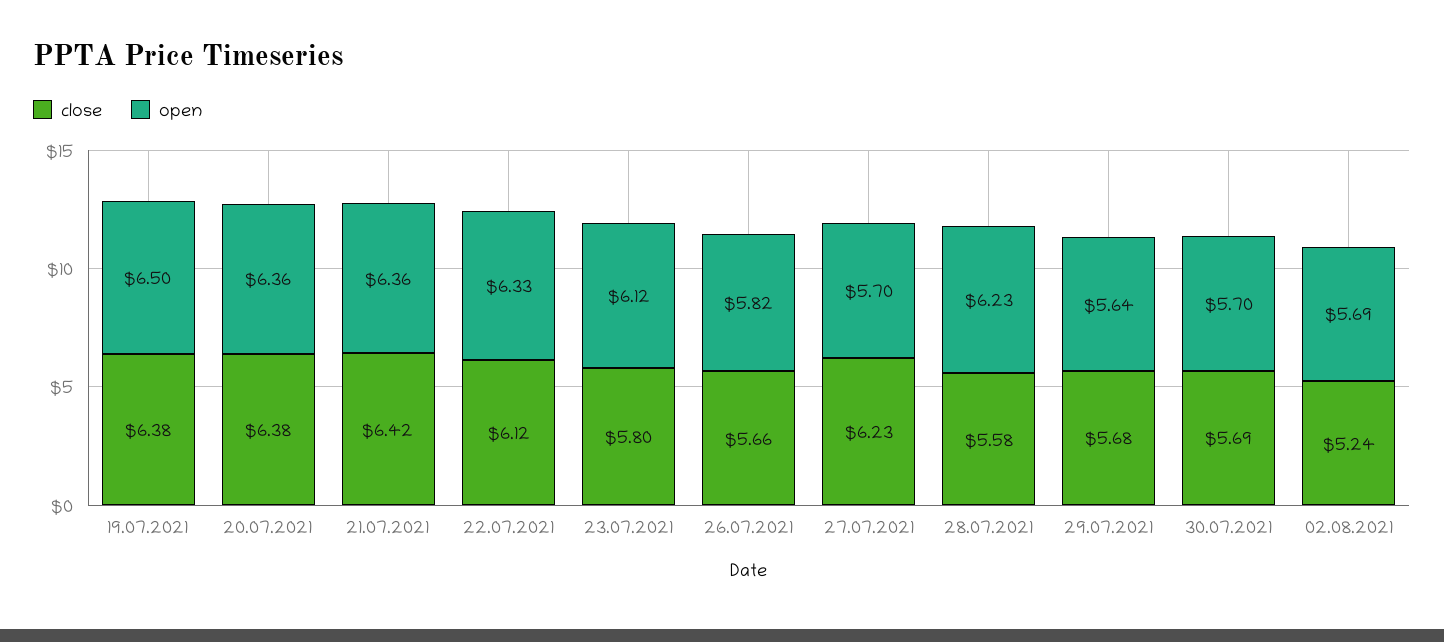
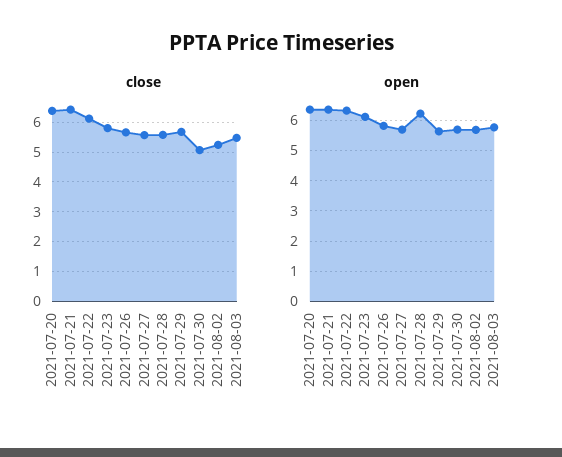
close, 19.07.2021: 6.38 -> none
open, 19.07.2021: 6.5 -> none
close, 27.07.2021: 6.23 -> 5.5
close, 30.07.2021: 5.69 -> 5
close, 2021-08-03: none -> 5.5
open, 2021-08-03: none -> 5.8

